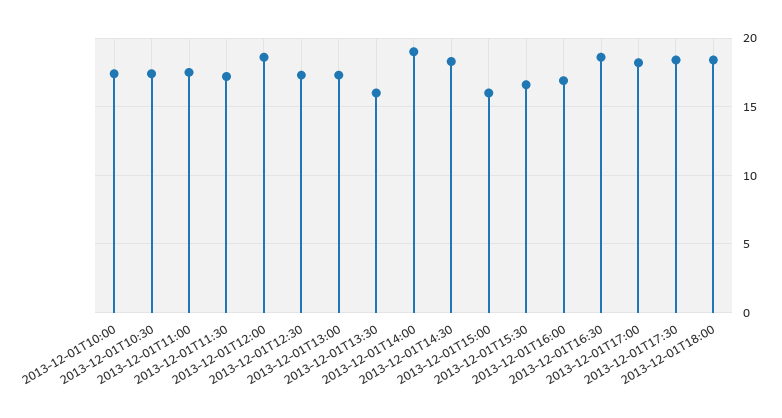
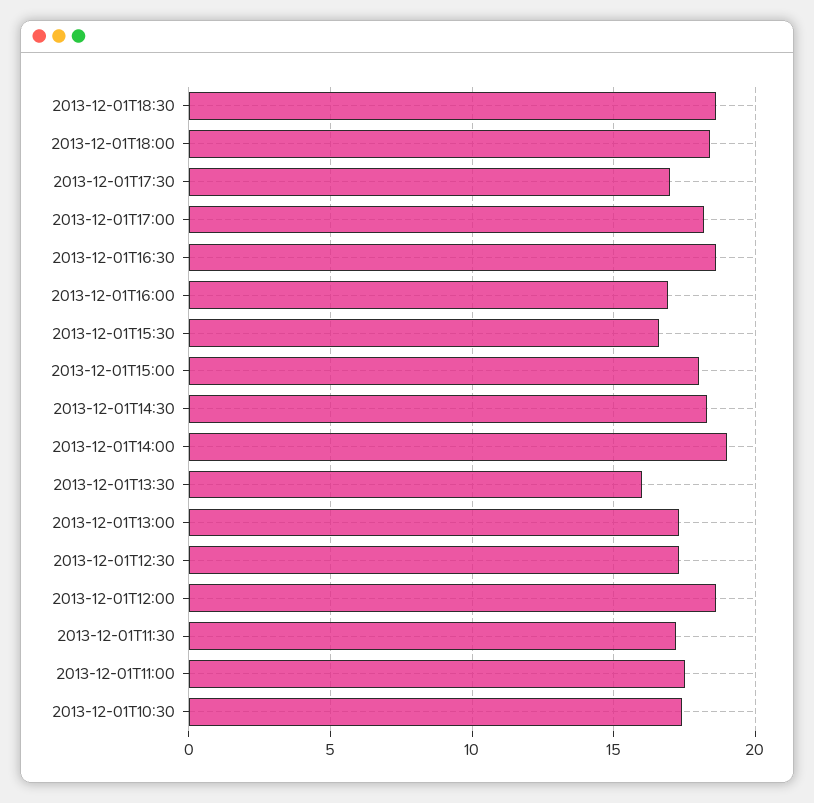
2013-12-01T10:00: 17.5 -> none
2013-12-01T15:00: 16 -> 18
2013-12-01T17:30: 18.5 -> 17
2013-12-01T18:30: none -> 18.5

